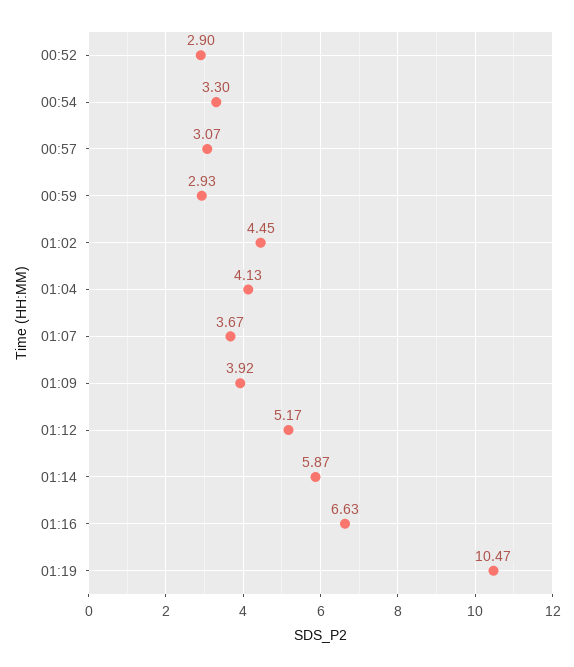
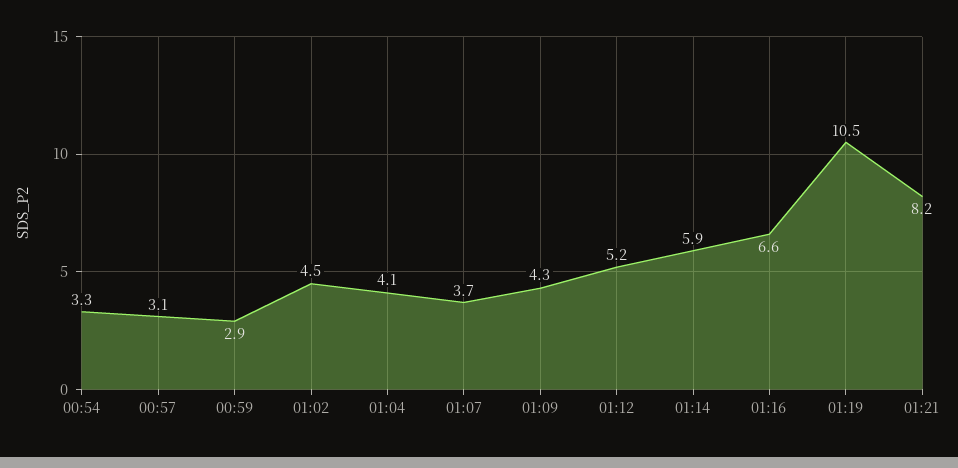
00:52: 2.9 -> none
01:09: 3.92 -> 4.3
01:21: none -> 8.2

